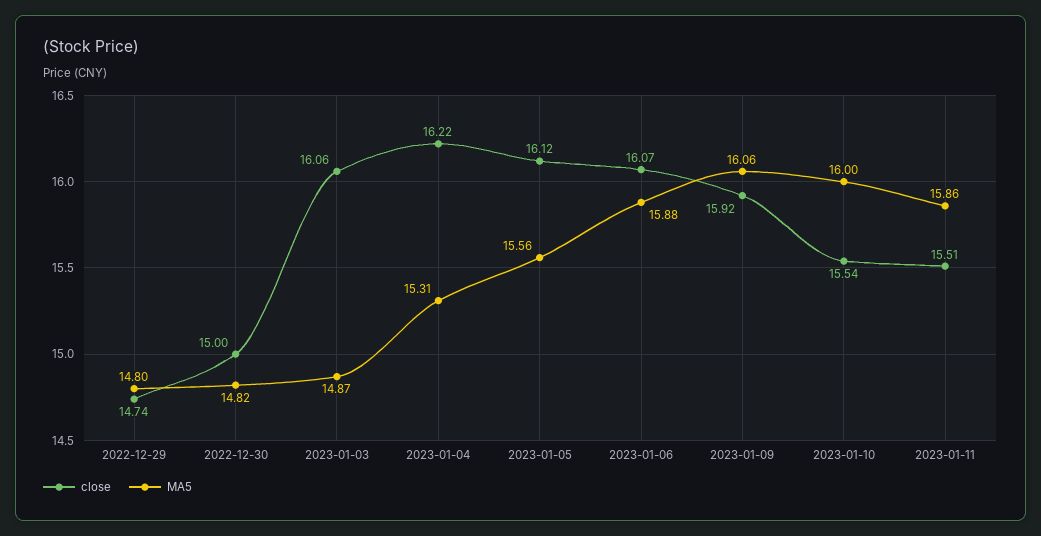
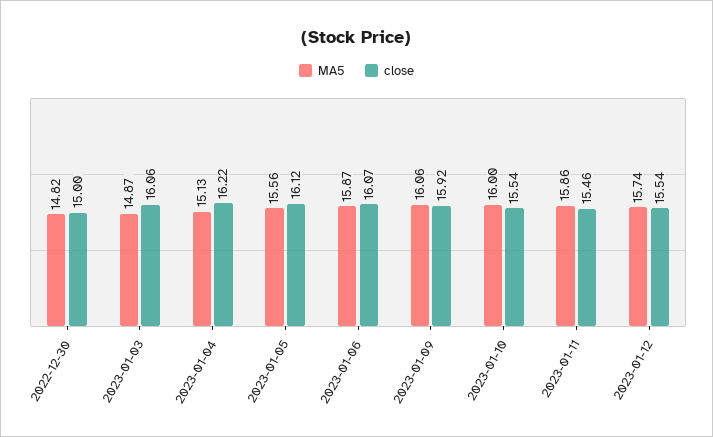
close, 2022-12-29: 14.74 -> none
MA5, 2022-12-29: 14.8 -> none
MA5, 2023-01-04: 15.31 -> 15.13
MA5, 2023-01-06: 15.88 -> 15.87
close, 2023-01-11: 15.51 -> 15.46
MA5, 2023-01-12: none -> 15.74
close, 2023-01-12: none -> 15.54

